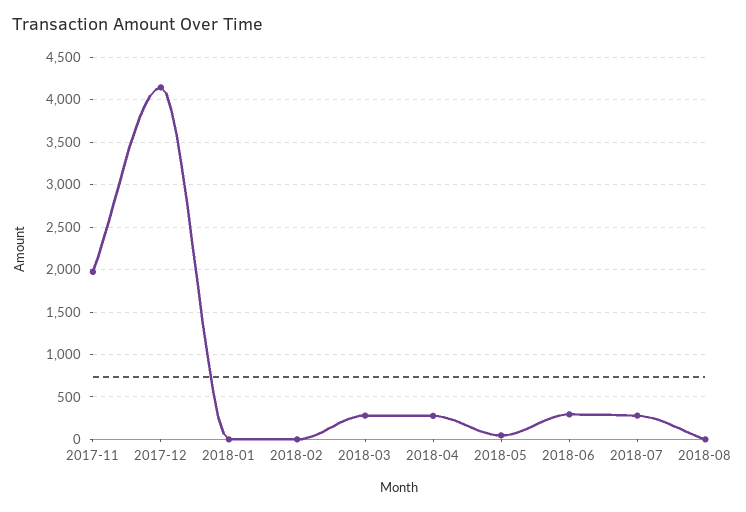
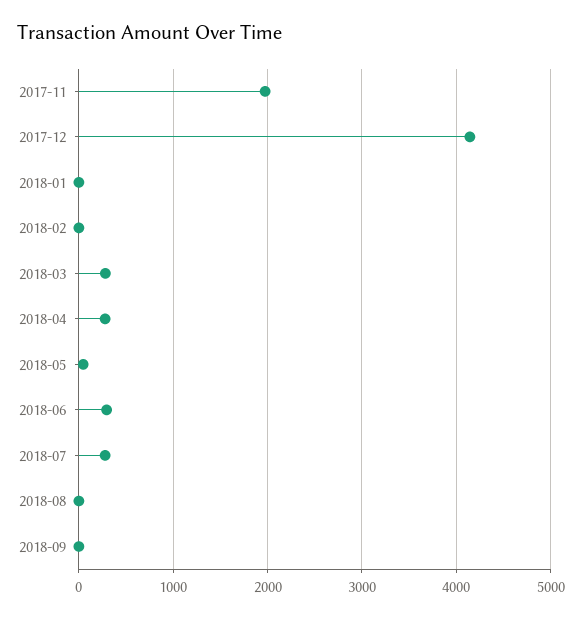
2018-09: none -> 0

